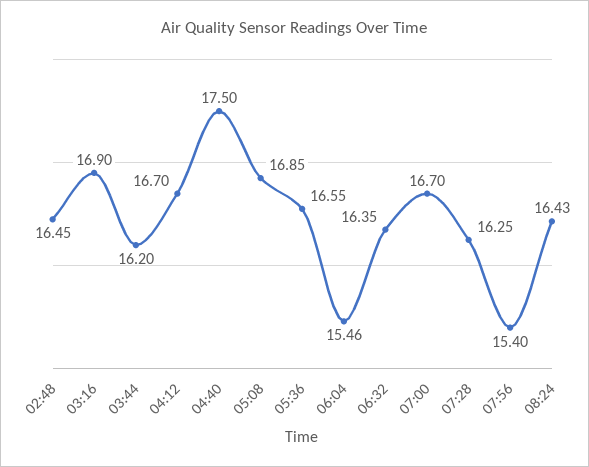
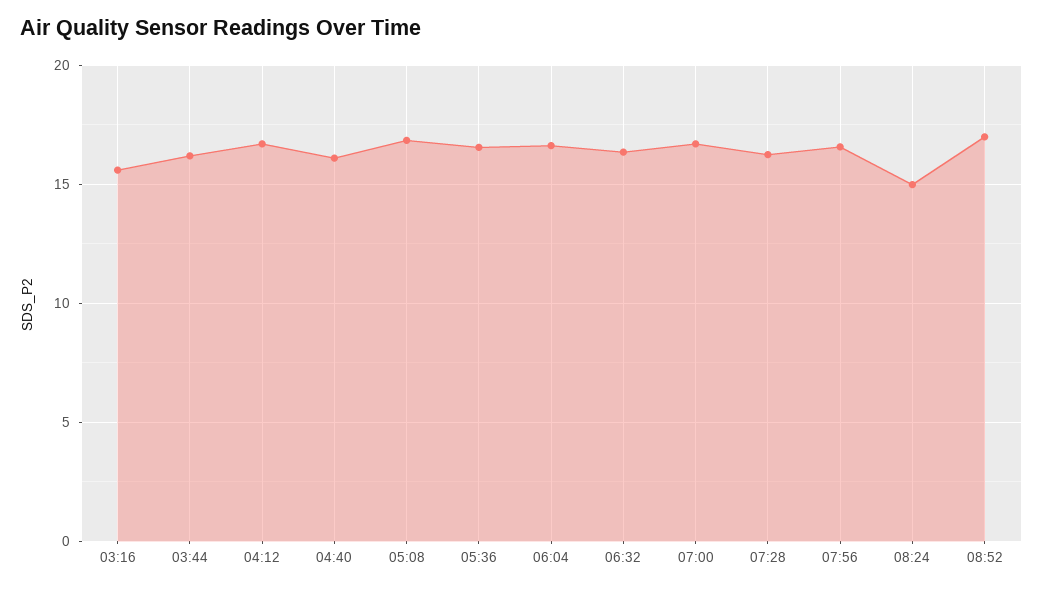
02:48: 16.45 -> none
03:16: 16.9 -> 15.5
04:40: 17.5 -> 16
06:04: 15.46 -> 16.5
07:56: 15.4 -> 16.5
08:24: 16.43 -> 15
08:52: none -> 17

